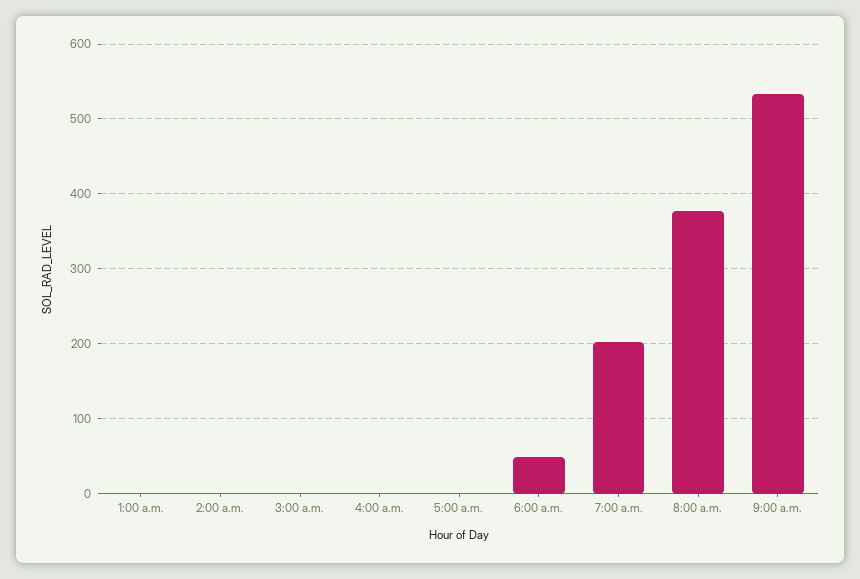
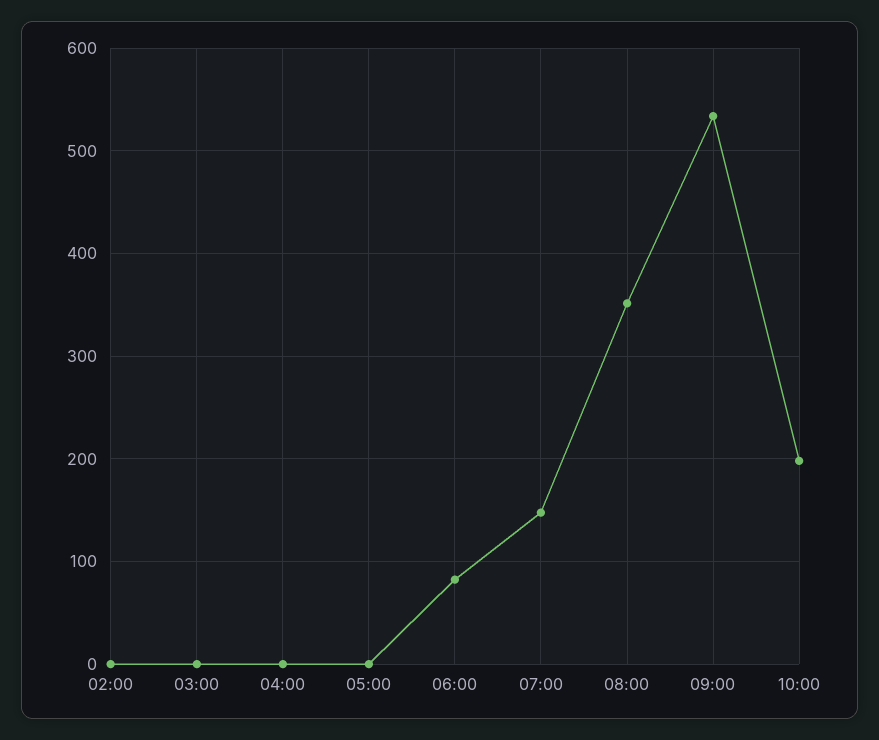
1:00 a.m.: 0 -> none
6:00 a.m.: 50 -> 80
7:00 a.m.: 200 -> 150
8:00 a.m.: 380 -> 350
10:00: none -> 200

